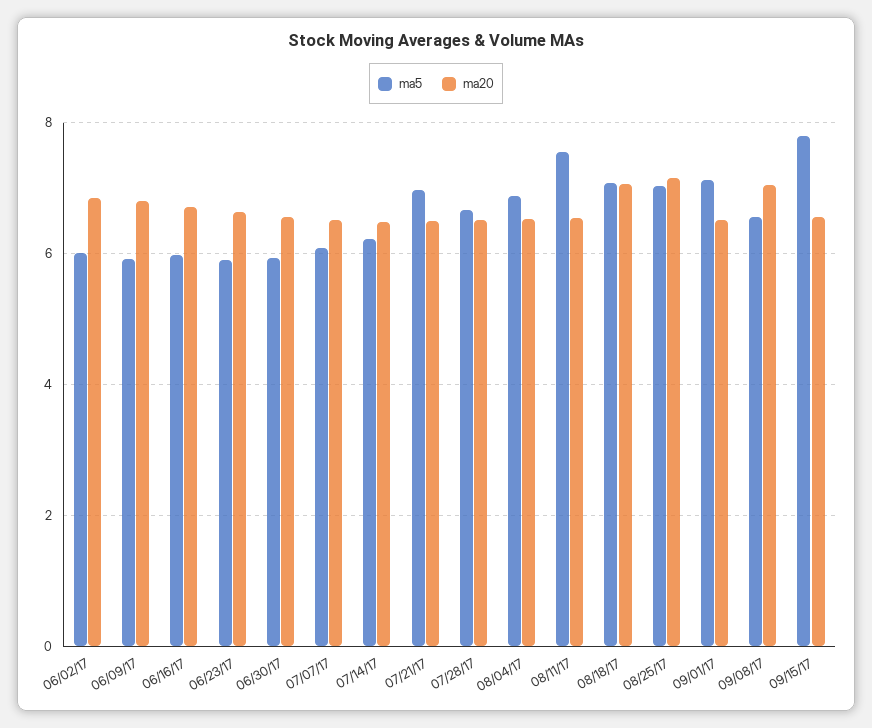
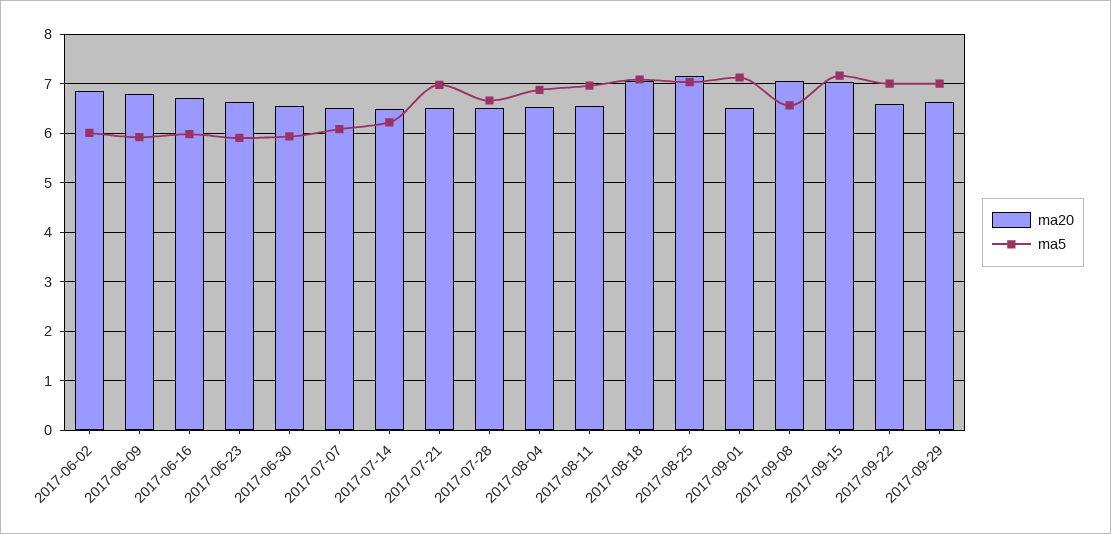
ma5, 08/11/17: 7.6 -> 7
ma5, 09/15/17: 7.8 -> 7.2
ma20, 09/15/17: 6.6 -> 7
ma20, 2017-09-22: none -> 6.6
ma5, 2017-09-22: none -> 7
ma20, 2017-09-29: none -> 6.6
ma5, 2017-09-29: none -> 7

